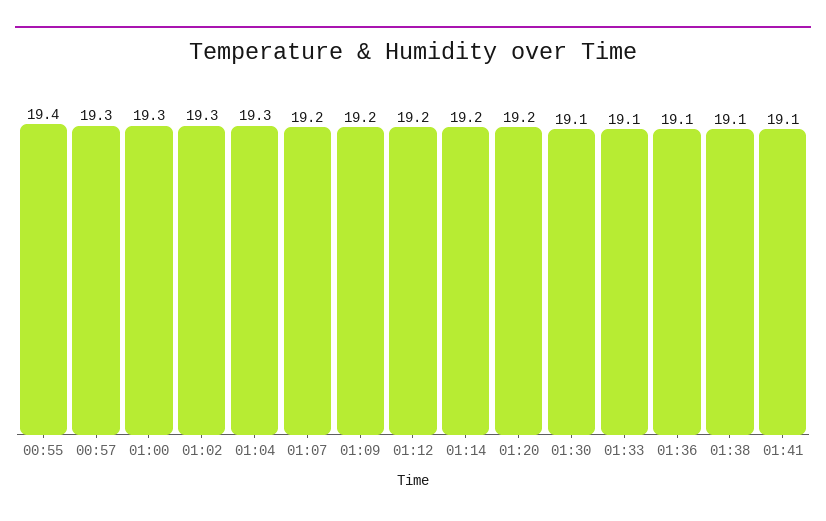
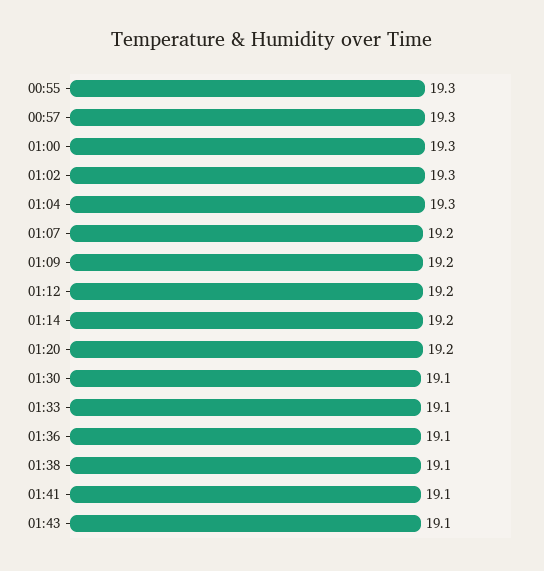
00:55: 19.4 -> 19.3
01:43: none -> 19.1

